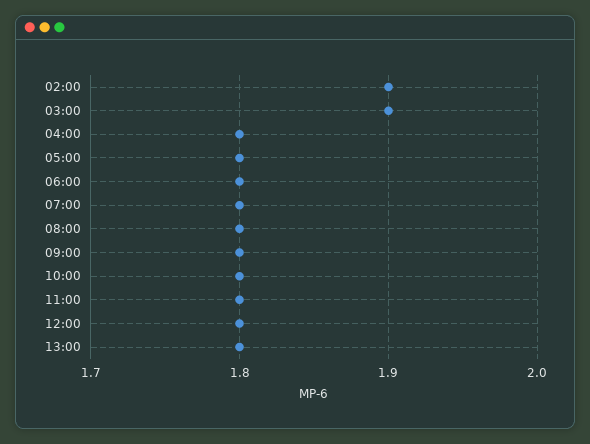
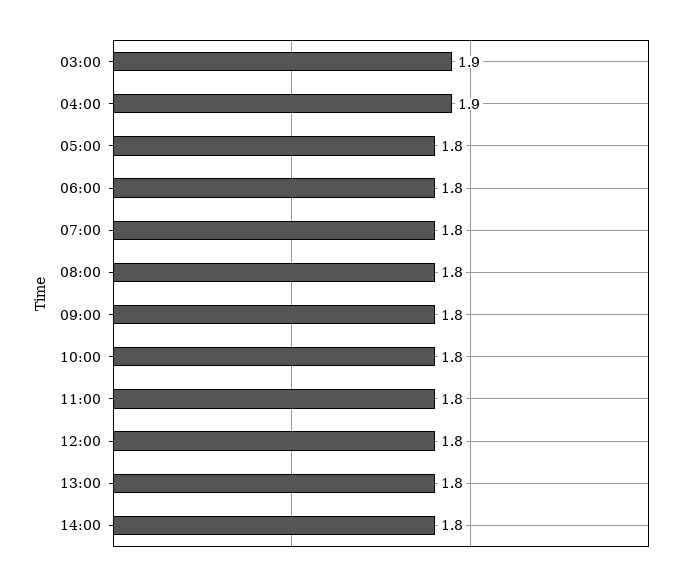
02:00: 1.9 -> none
04:00: 1.8 -> 1.9
14:00: none -> 1.8

